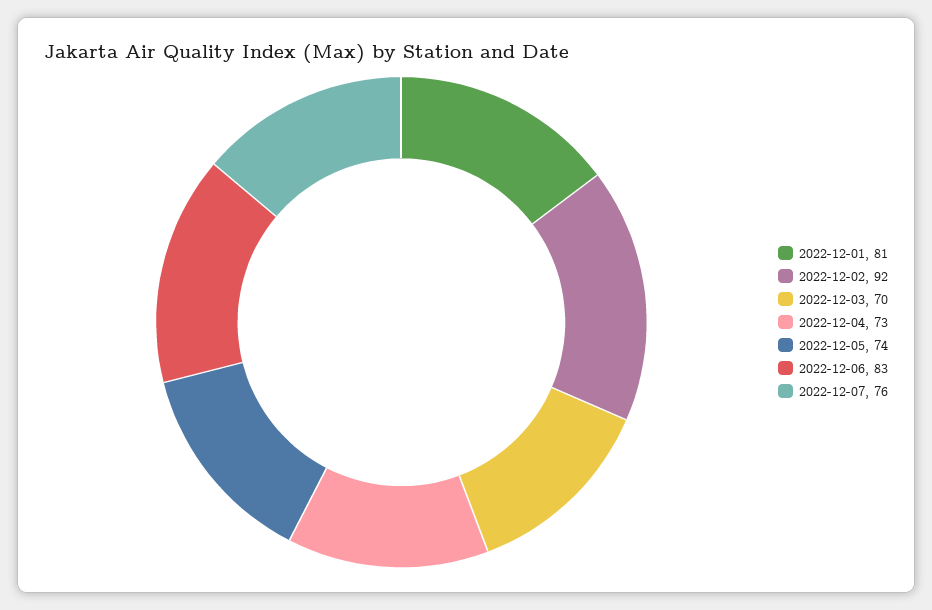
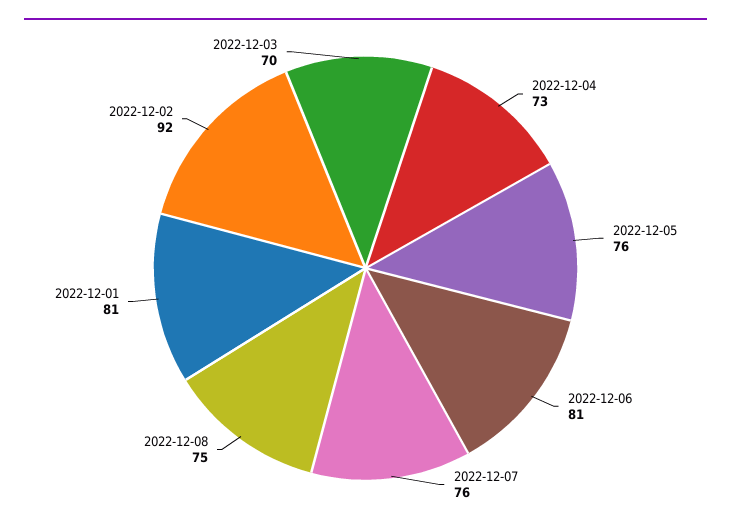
2022-12-05: 74 -> 76
2022-12-06: 83 -> 81
2022-12-08: none -> 75

